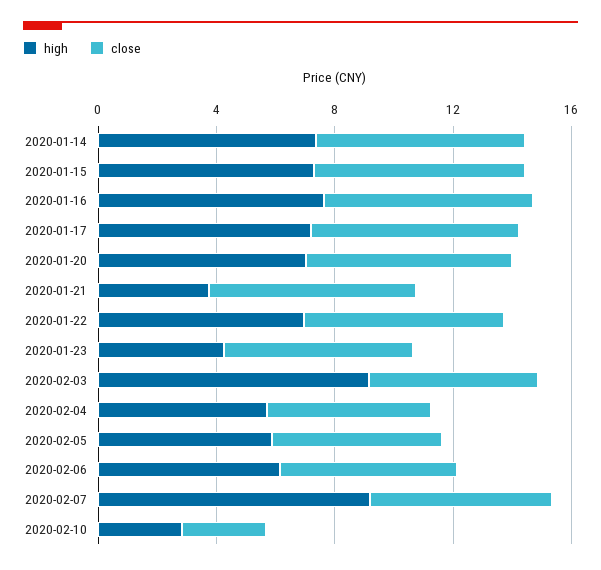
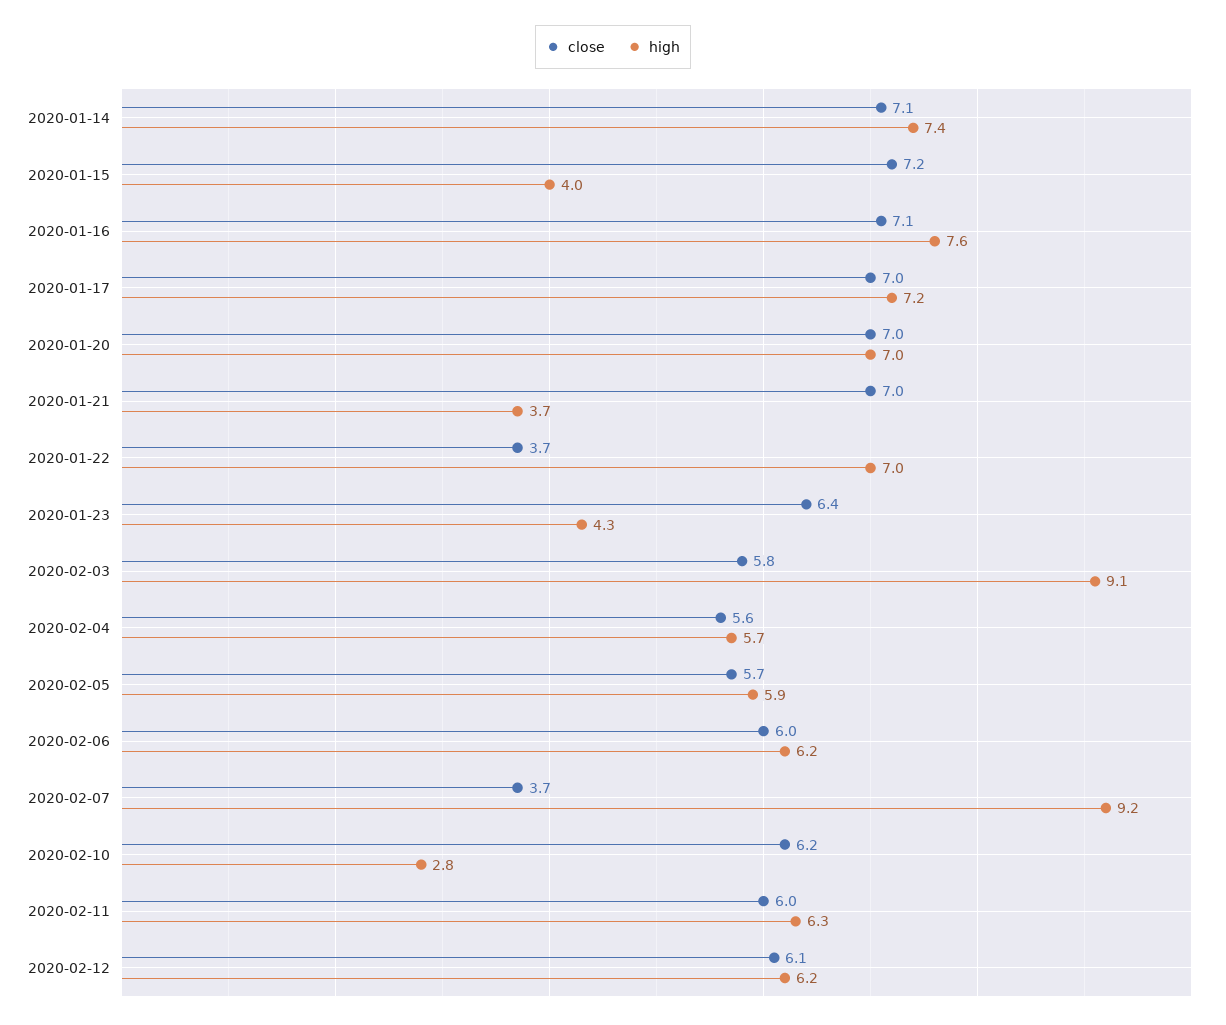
high, 2020-01-15: 7 -> 4
close, 2020-01-22: 7 -> 3.7
close, 2020-02-07: 6 -> 3.7
close, 2020-02-10: 3 -> 6.2
close, 2020-02-11: none -> 6
high, 2020-02-11: none -> 6.3
close, 2020-02-12: none -> 6.1
high, 2020-02-12: none -> 6.2

